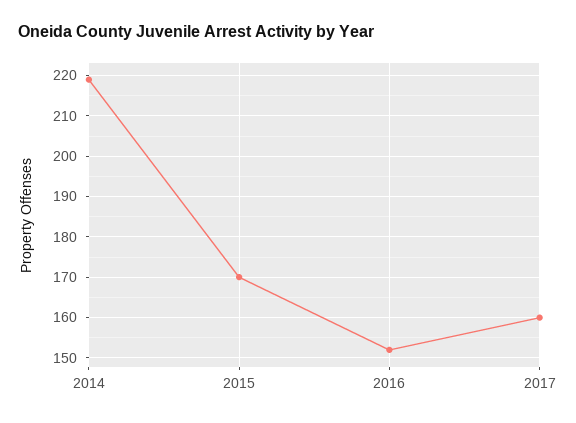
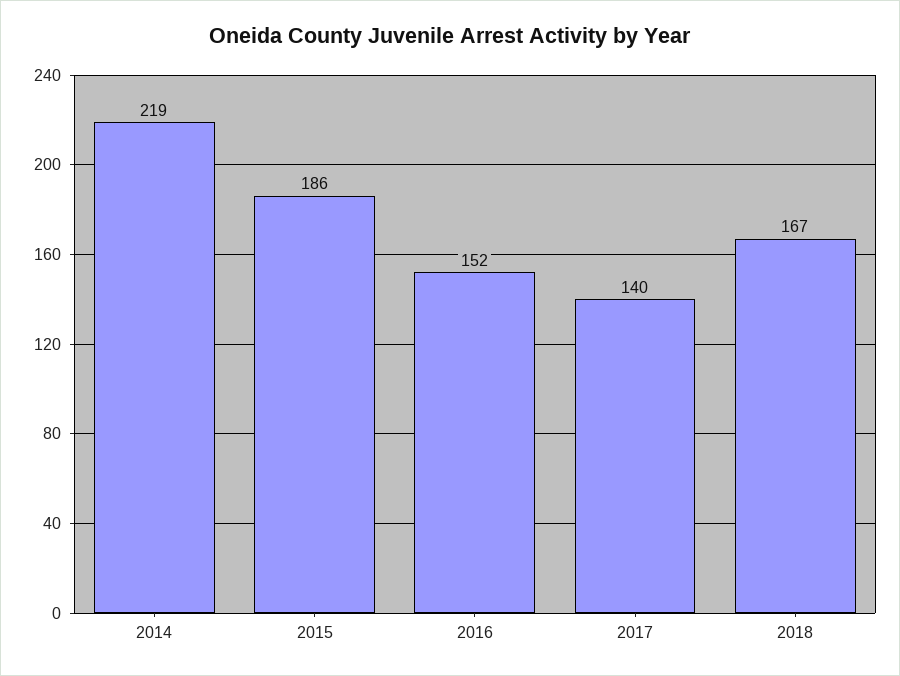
2015: 170 -> 186
2017: 160 -> 140
2018: none -> 167

